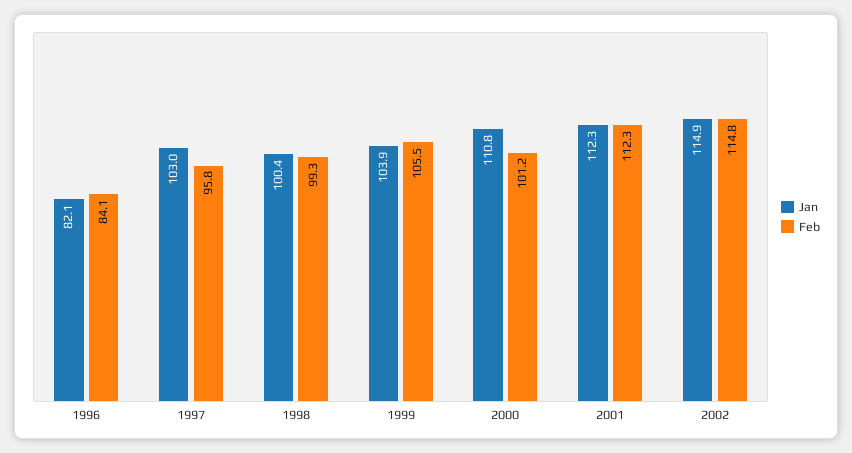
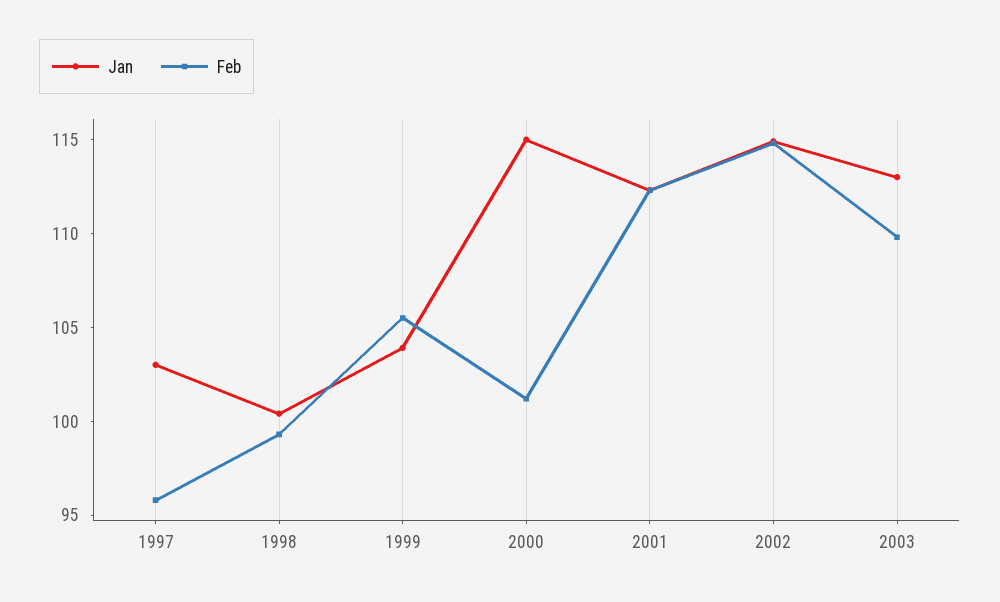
Jan, 1996: 82.1 -> none
Feb, 1996: 84.1 -> none
Jan, 2000: 110.8 -> 115
Jan, 2003: none -> 113
Feb, 2003: none -> 110

